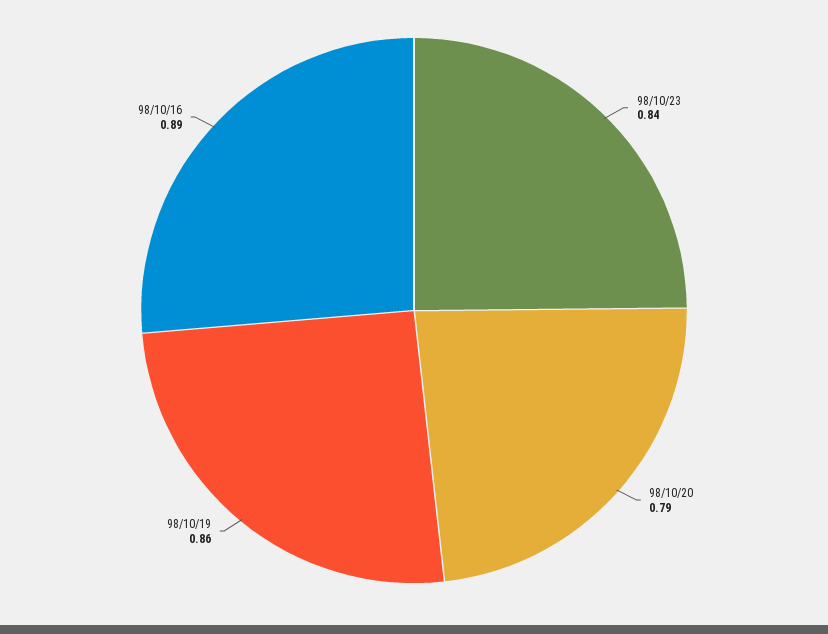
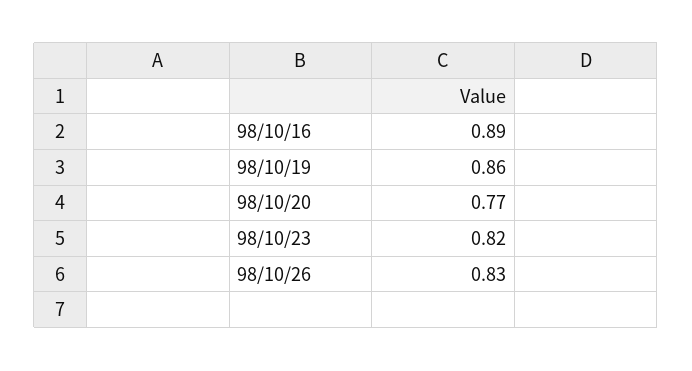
98/10/23: 0.84 -> 0.82
98/10/20: 0.79 -> 0.77
98/10/26: none -> 0.83

